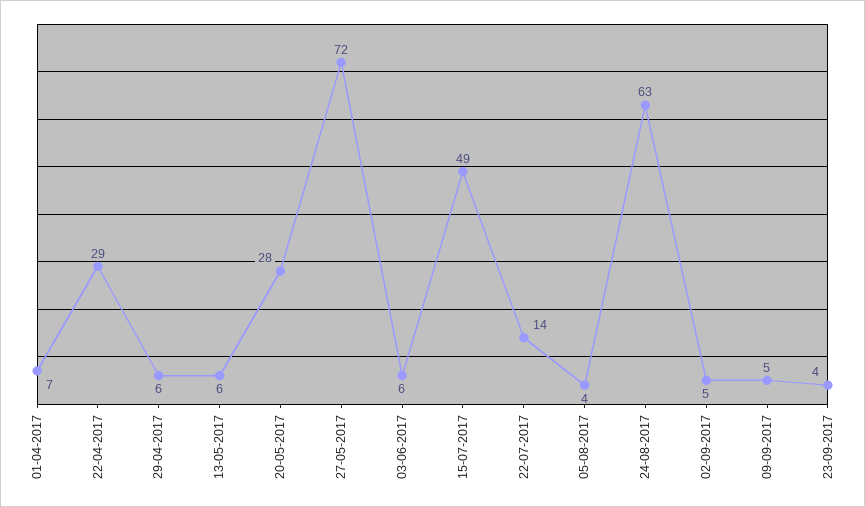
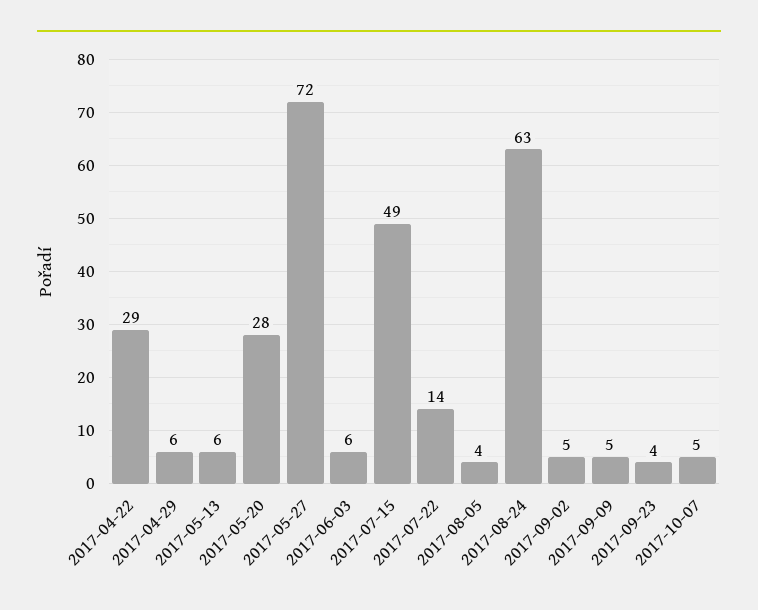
01-04-2017: 7 -> none
2017-10-07: none -> 5

